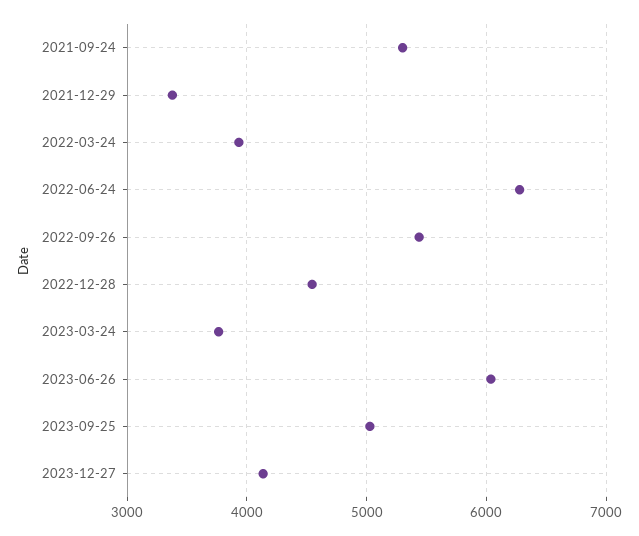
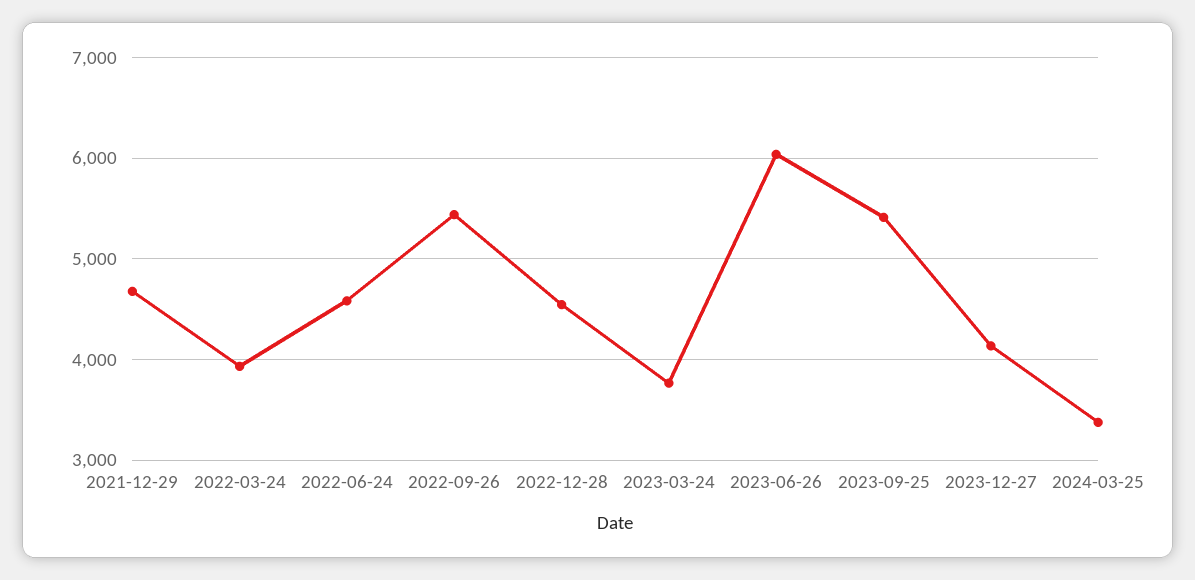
2021-09-24: 5300 -> none
2021-12-29: 3400 -> 4700
2022-06-24: 6300 -> 4600
2023-09-25: 5000 -> 5400
2024-03-25: none -> 3400

